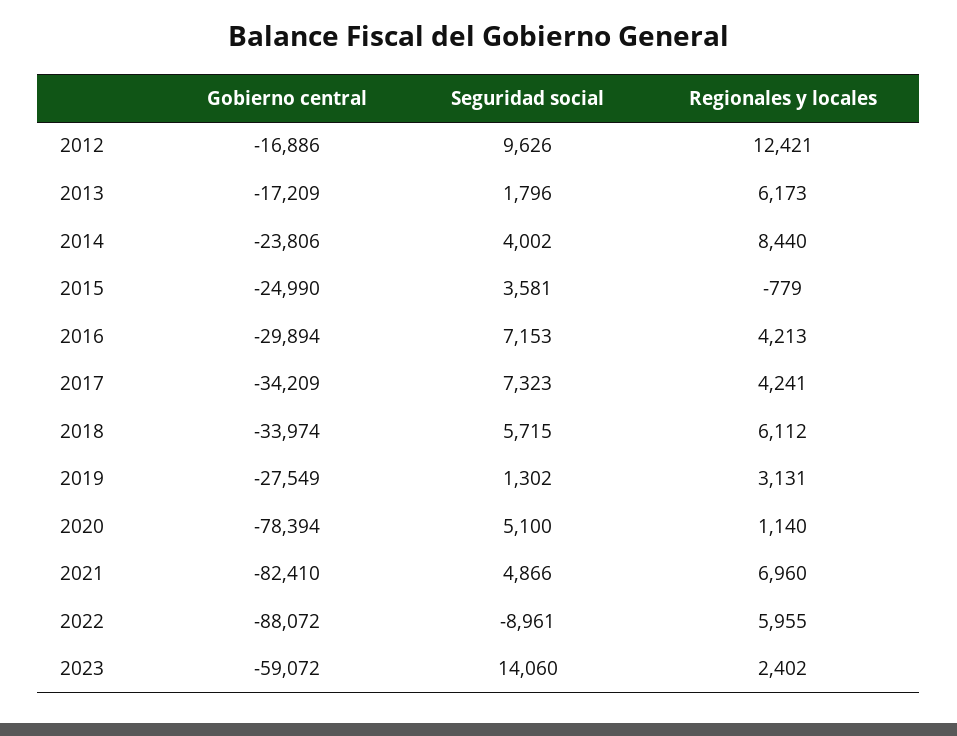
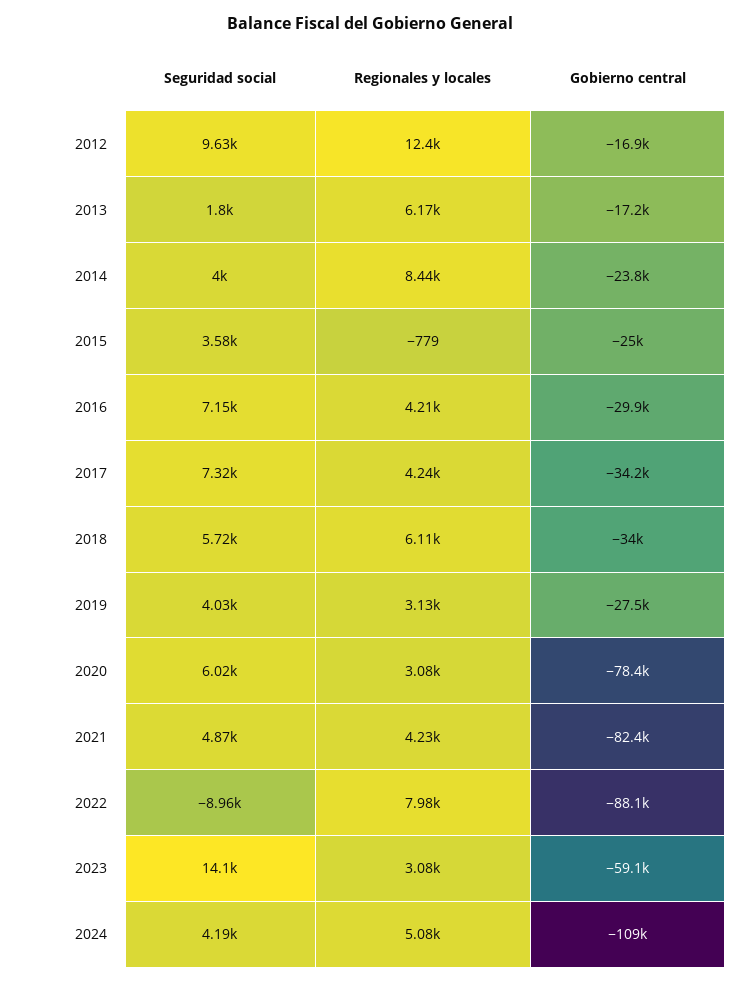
Seguridad social, 2019: 1302 -> 4030
Seguridad social, 2020: 5100 -> 6020
Regionales y locales, 2020: 1140 -> 3080
Regionales y locales, 2021: 6960 -> 4230
Regionales y locales, 2022: 5955 -> 7980
Regionales y locales, 2023: 2402 -> 3080
Seguridad social, 2024: none -> 4190
Regionales y locales, 2024: none -> 5080
Gobierno central, 2024: none -> -109000

